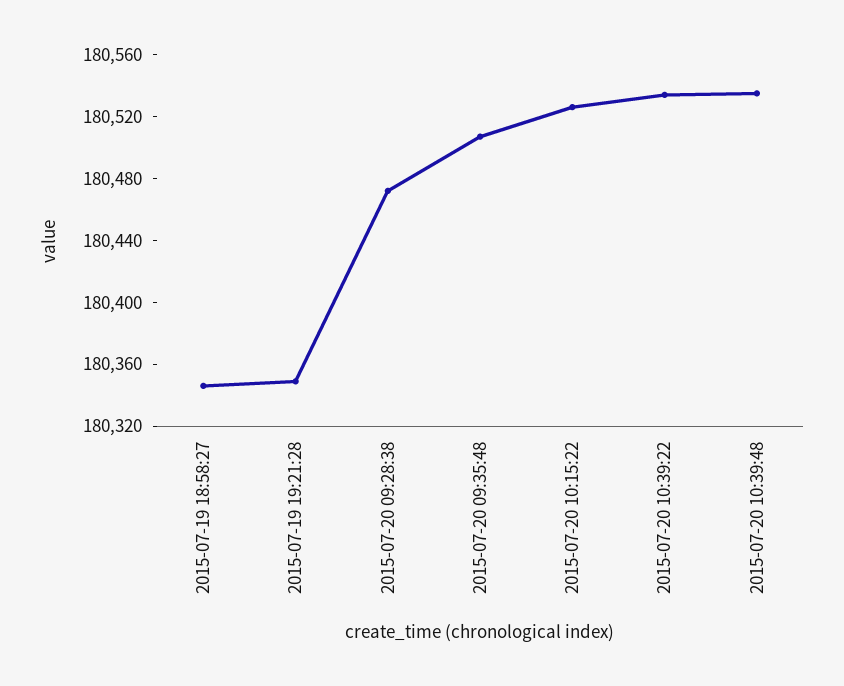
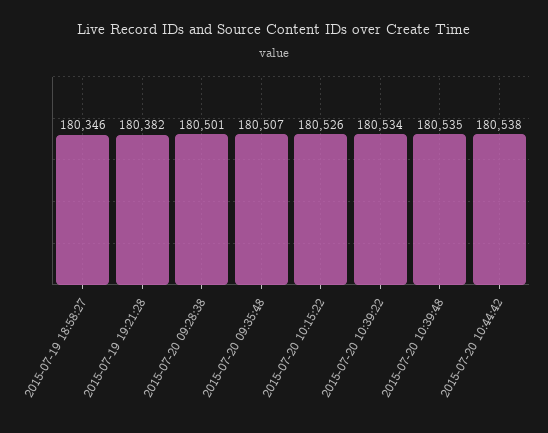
2015-07-19 19:21:28: 180350 -> 180382
2015-07-20 09:28:38: 180470 -> 180501
2015-07-20 10:44:42: none -> 180538

